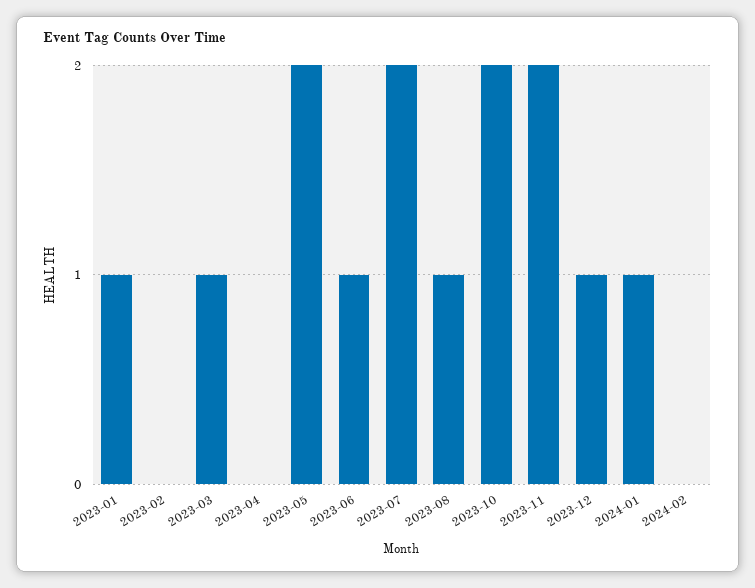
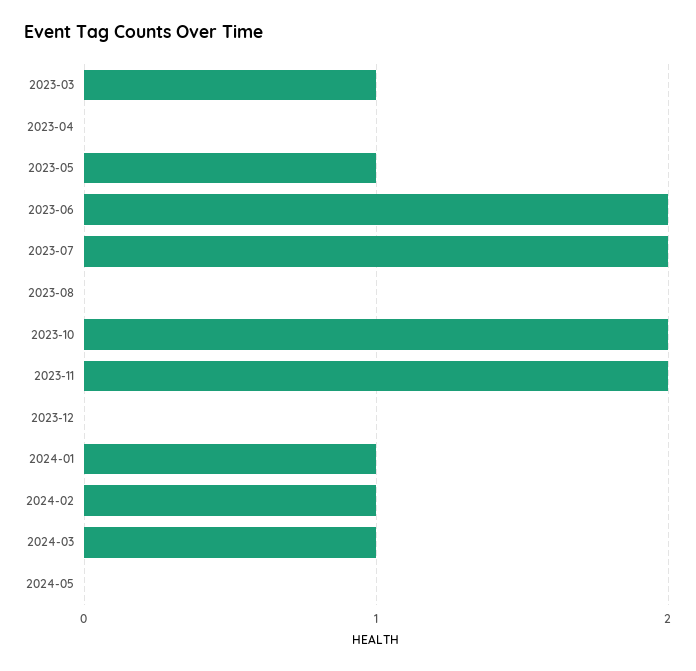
2023-01: 1 -> none
2023-02: 0 -> none
2023-05: 2 -> 1
2023-06: 1 -> 2
2023-08: 1 -> 0
2023-12: 1 -> 0
2024-02: 0 -> 1
2024-03: none -> 1
2024-05: none -> 0

